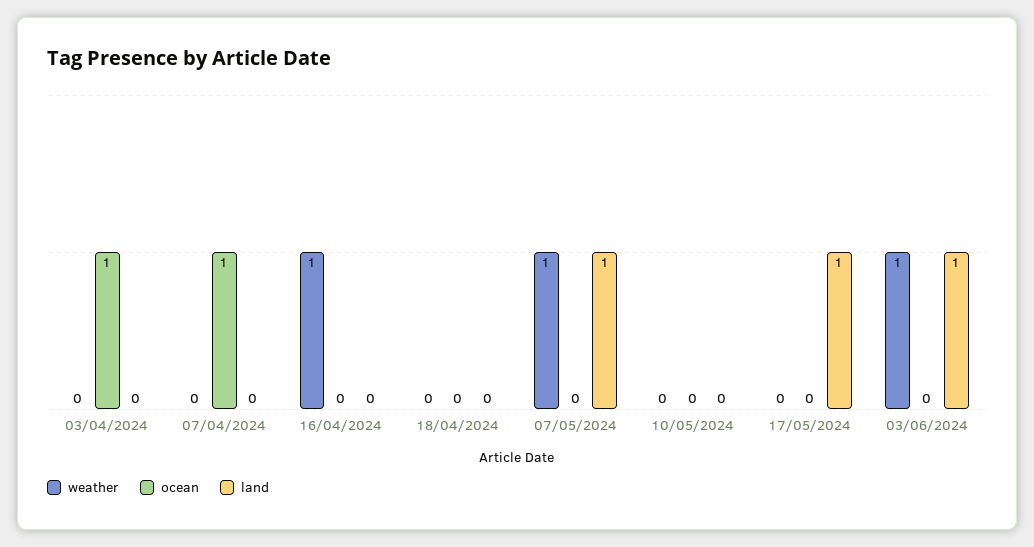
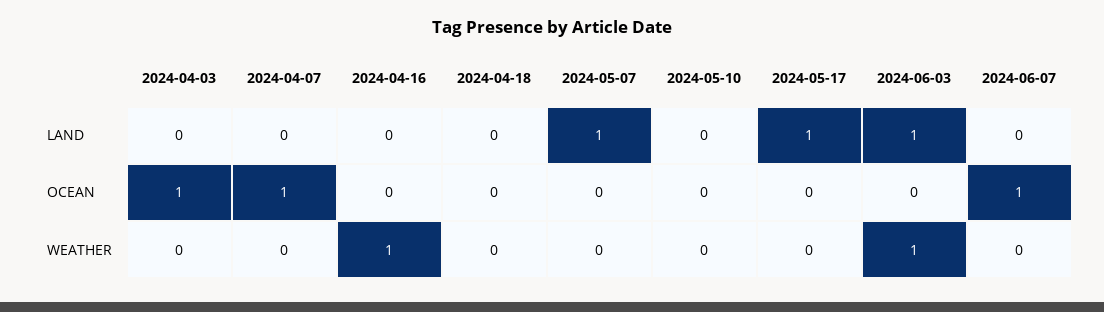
weather, 07/05/2024: 1 -> 0
land, 2024-06-07: none -> 0
ocean, 2024-06-07: none -> 1
weather, 2024-06-07: none -> 0

